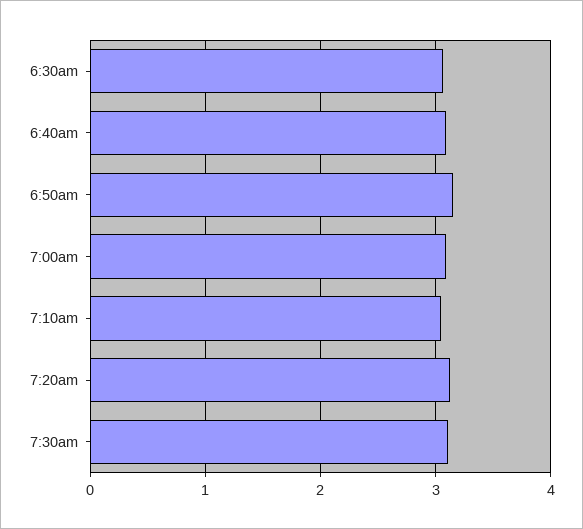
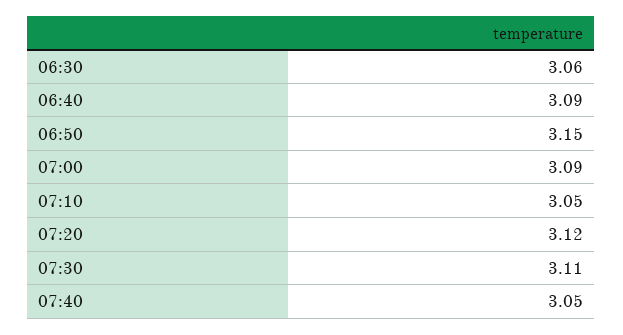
07:40: none -> 3.05

